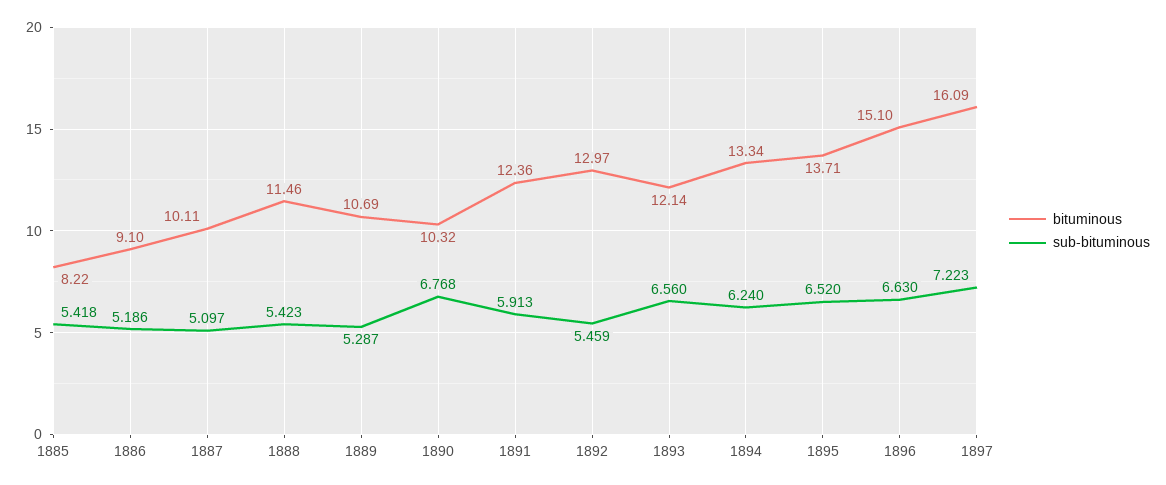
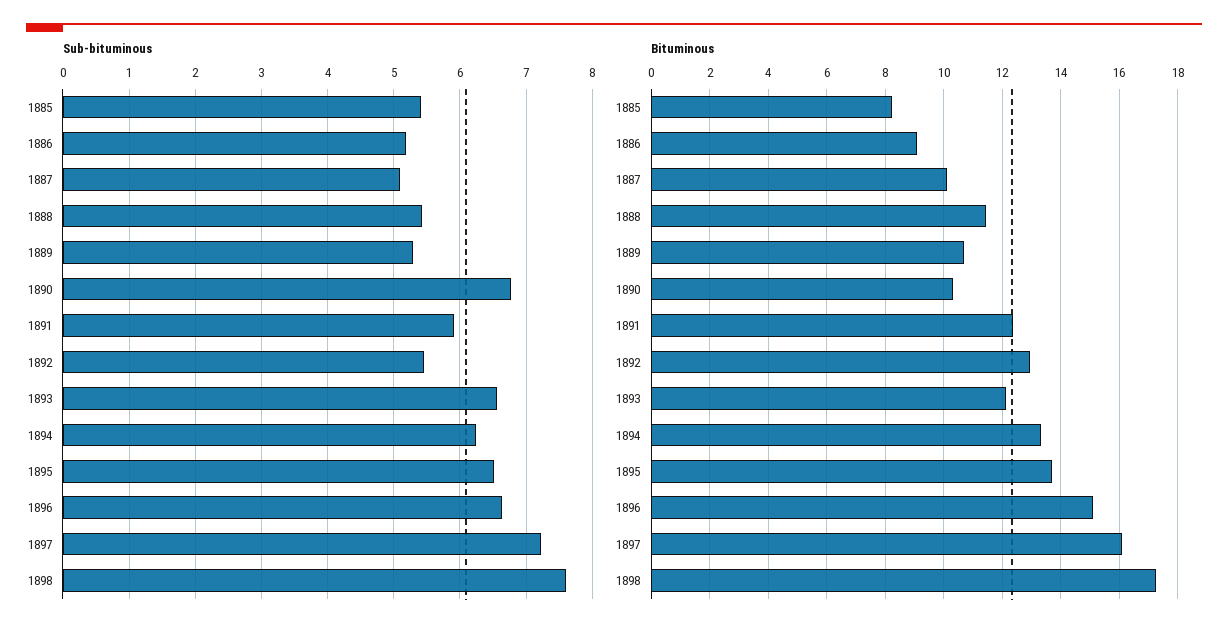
sub-bituminous, 1898: none -> 7.6
bituminous, 1898: none -> 17.25

